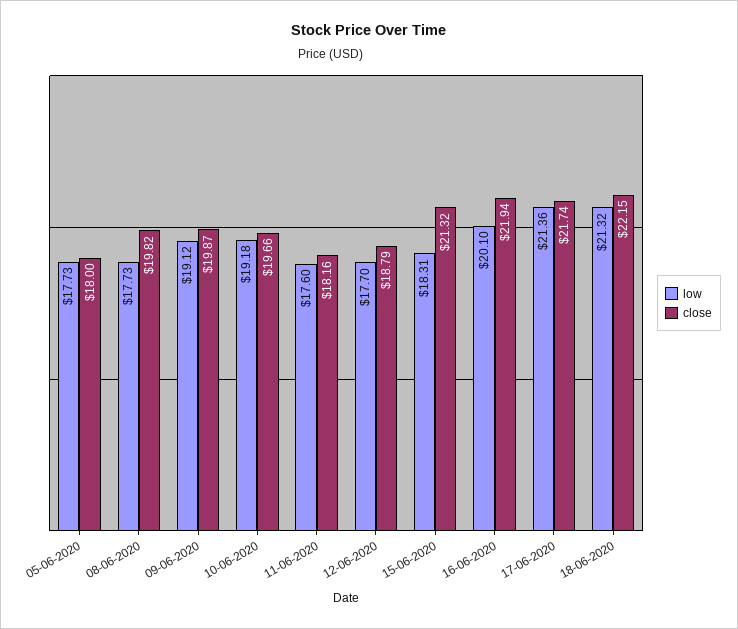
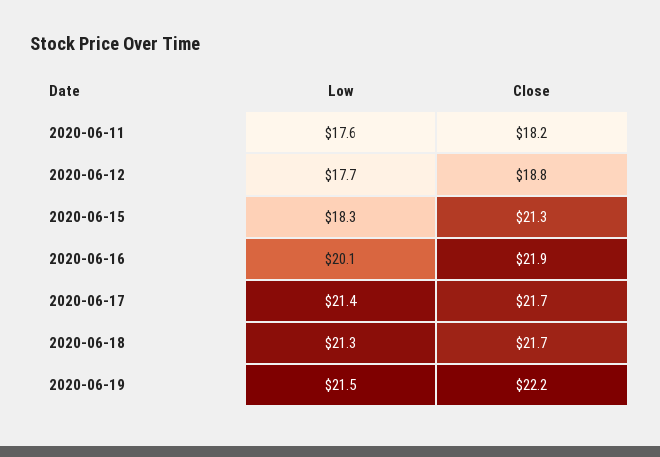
low, 05-06-2020: 17.73 -> none
close, 05-06-2020: 18 -> none
low, 08-06-2020: 17.73 -> none
close, 08-06-2020: 19.82 -> none
low, 09-06-2020: 19.12 -> none
close, 09-06-2020: 19.87 -> none
low, 10-06-2020: 19.18 -> none
close, 10-06-2020: 19.66 -> none
close, 18-06-2020: 22.15 -> 21.7
low, 2020-06-19: none -> 21.5
close, 2020-06-19: none -> 22.2

